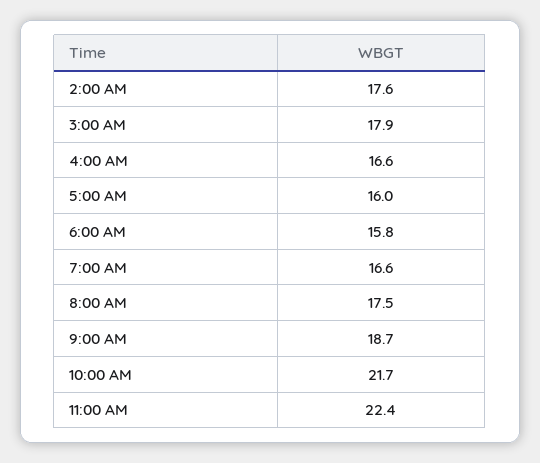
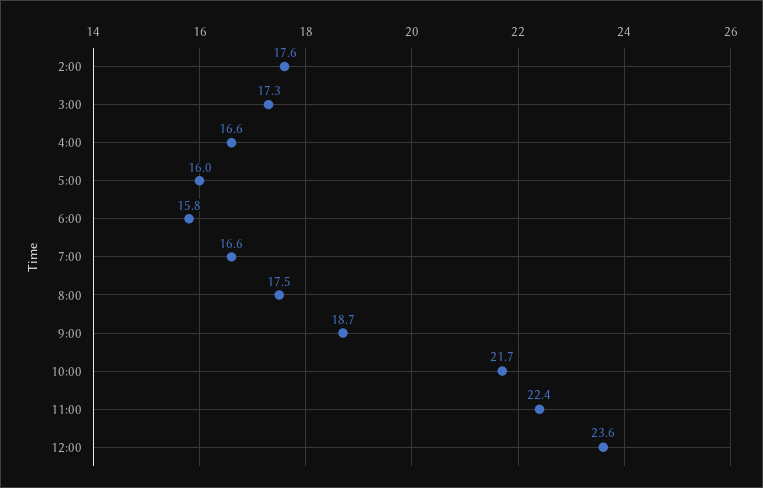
3:00 AM: 17.9 -> 17.3
12:00: none -> 23.6

